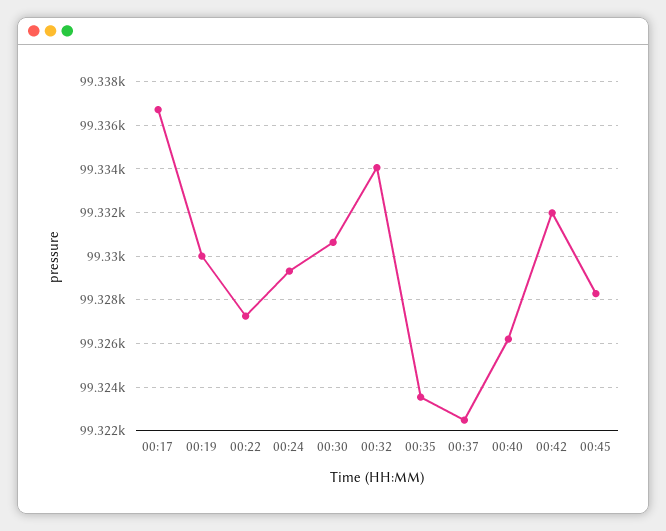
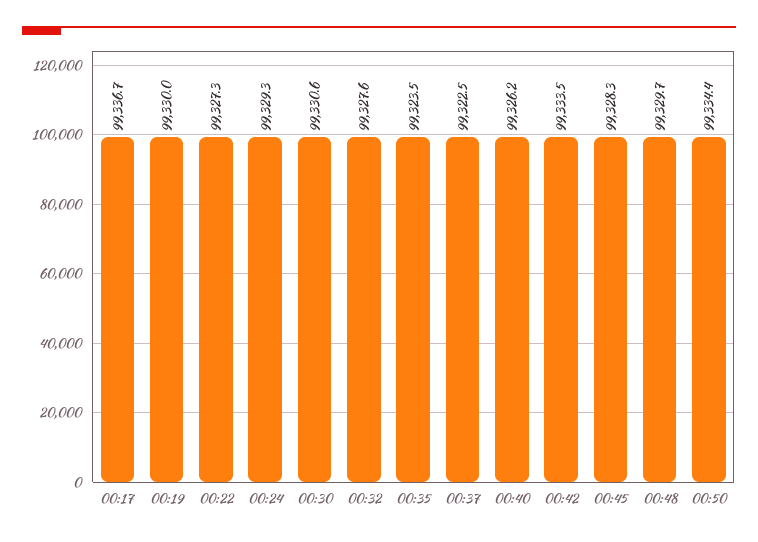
00:32: 99334 -> 99327.6
00:42: 99332 -> 99333.5
00:48: none -> 99329.7
00:50: none -> 99334.4

